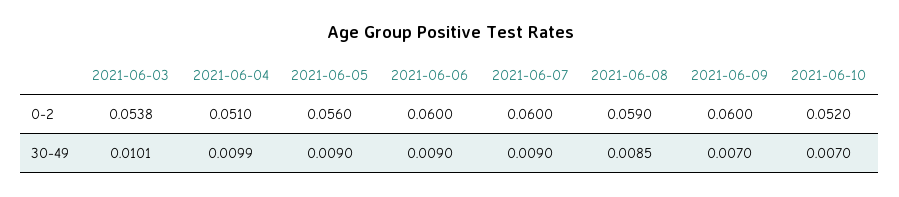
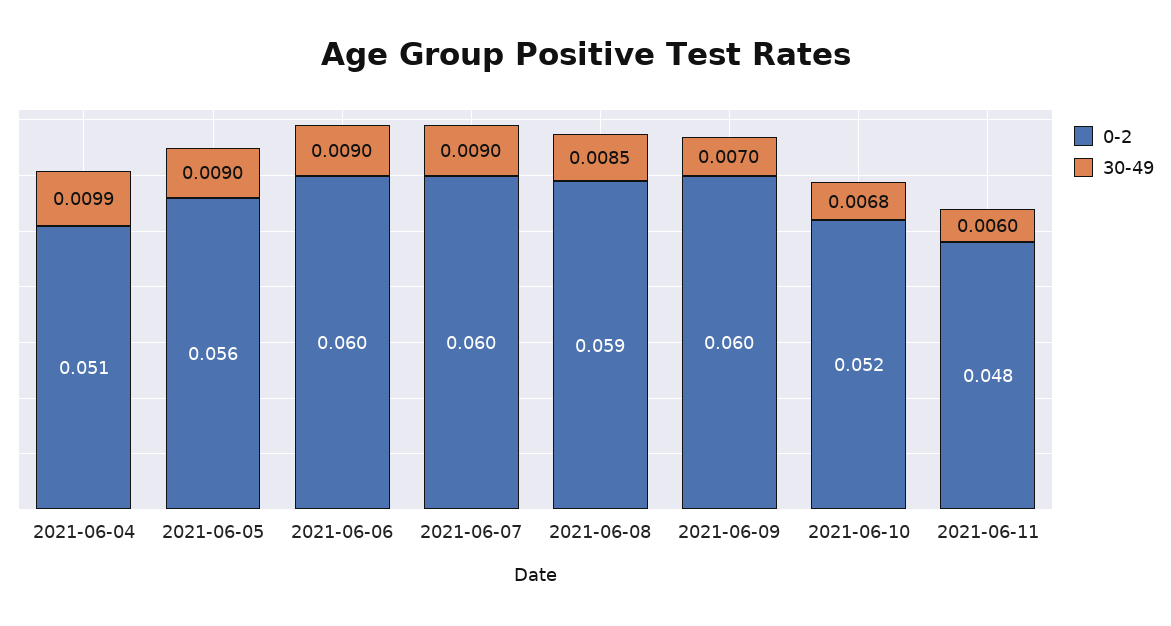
0-2, 2021-06-03: 0.0538 -> none
30-49, 2021-06-03: 0.0101 -> none
30-49, 2021-06-10: 0.007 -> 0.0068
0-2, 2021-06-11: none -> 0.048
30-49, 2021-06-11: none -> 0.006

